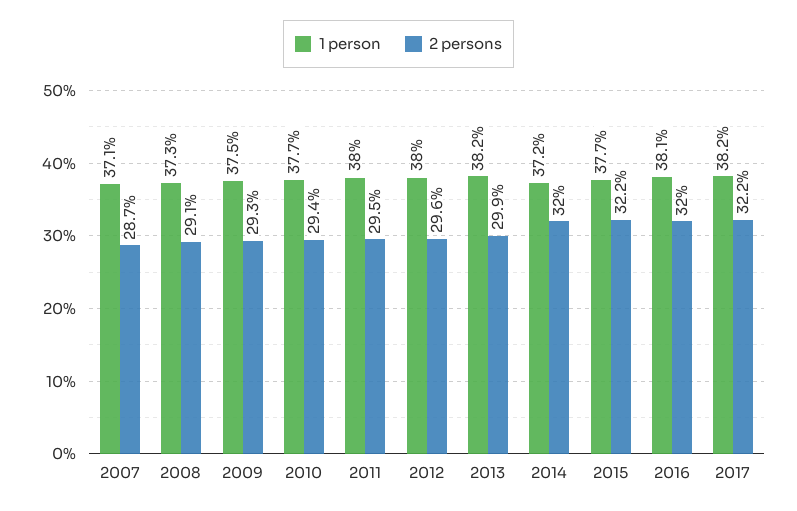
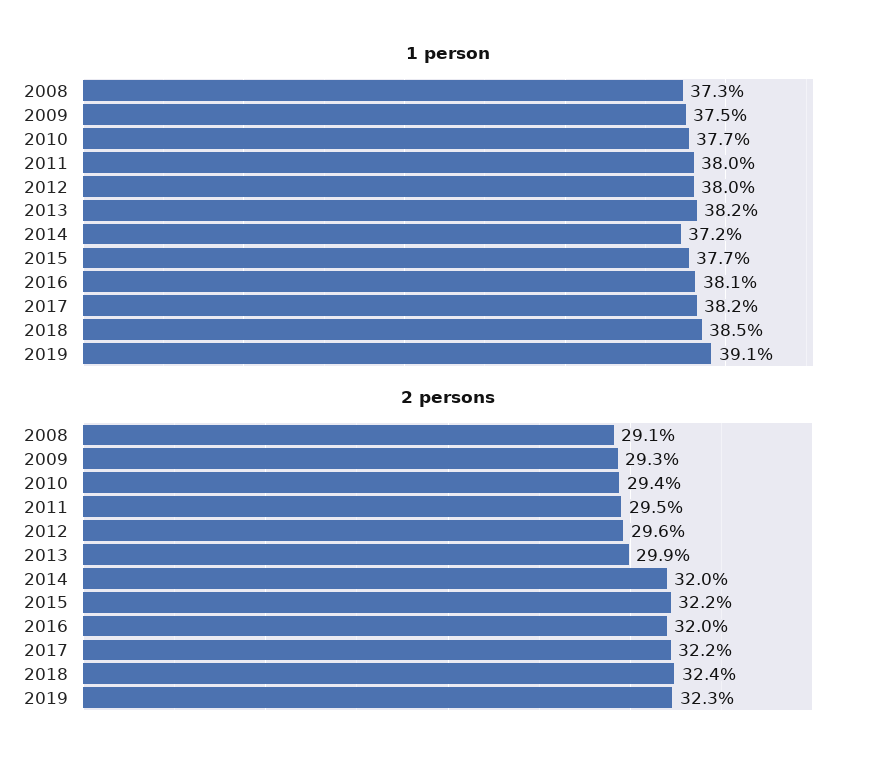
1 person, 2007: 37.1 -> none
2 persons, 2007: 28.7 -> none
1 person, 2018: none -> 38.5
1 person, 2019: none -> 39.1
2 persons, 2018: none -> 32.4
2 persons, 2019: none -> 32.3

